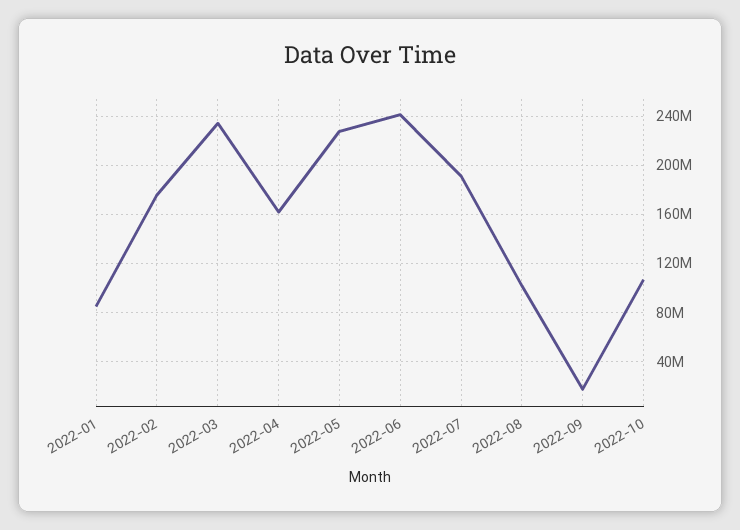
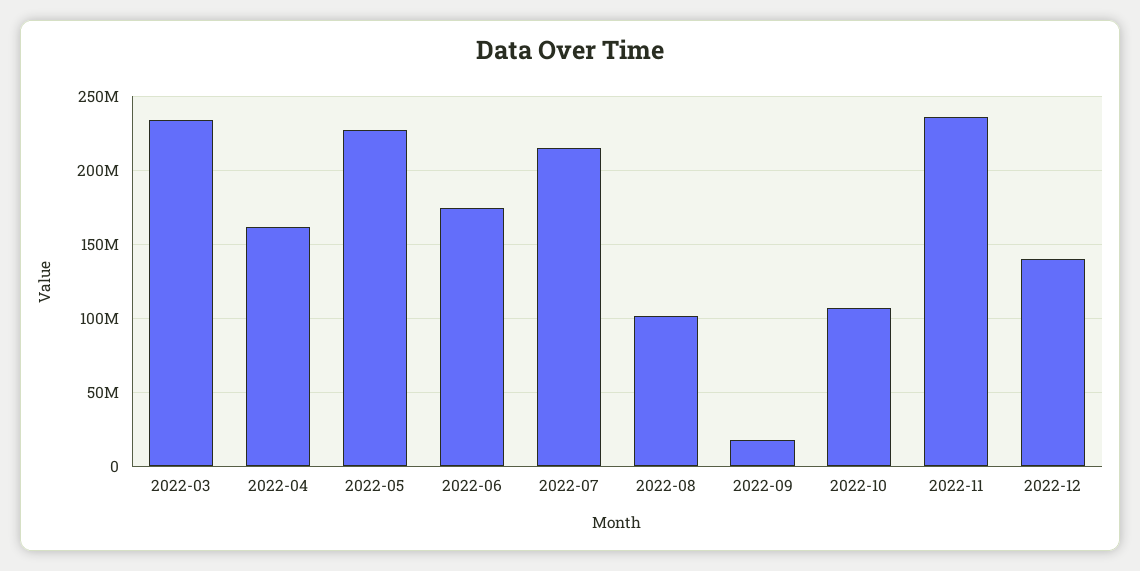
2022-01: 85000000 -> none
2022-02: 175000000 -> none
2022-06: 240000000 -> 175000000
2022-07: 190000000 -> 215000000
2022-11: none -> 235000000
2022-12: none -> 140000000

